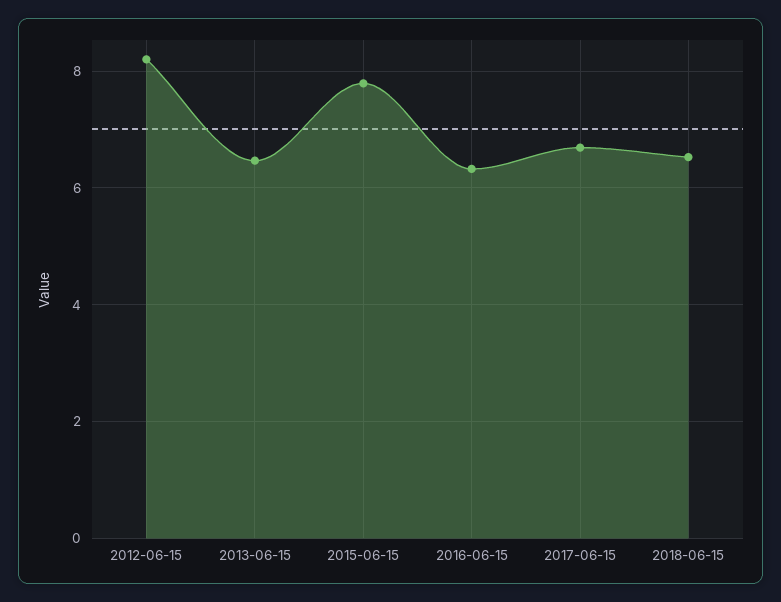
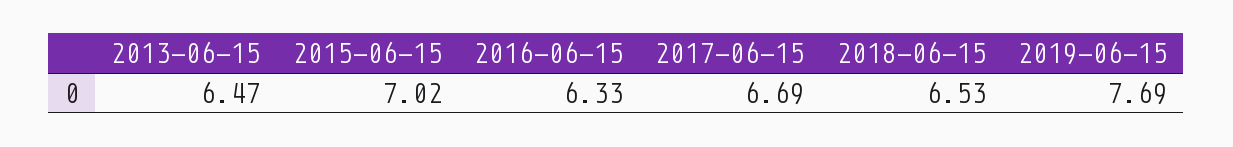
2012-06-15: 8.2 -> none
2015-06-15: 7.8 -> 7.02
2019-06-15: none -> 7.69

